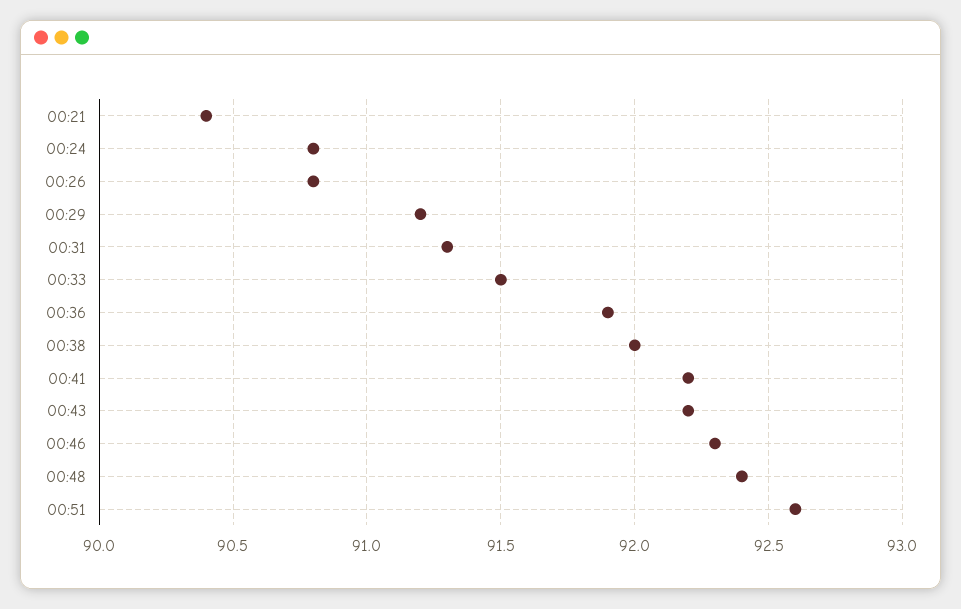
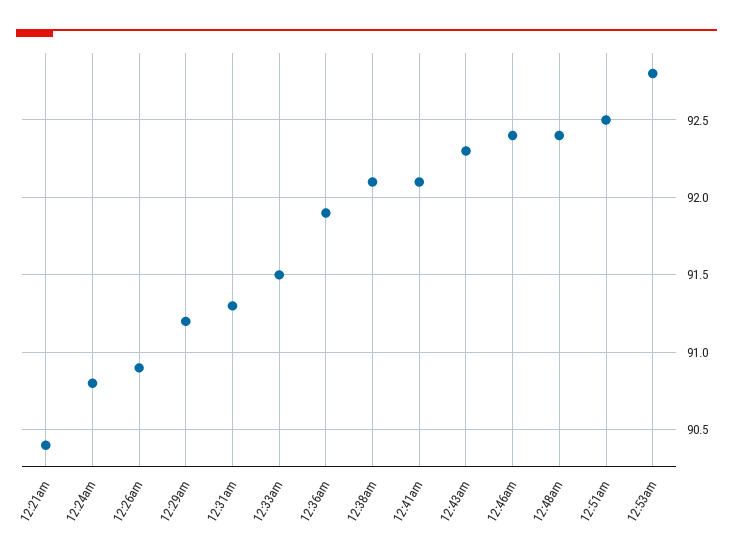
00:26: 90.8 -> 90.9
00:38: 92 -> 92.1
00:41: 92.2 -> 92.1
00:43: 92.2 -> 92.3
00:46: 92.3 -> 92.4
00:51: 92.6 -> 92.5
12:53am: none -> 92.8

